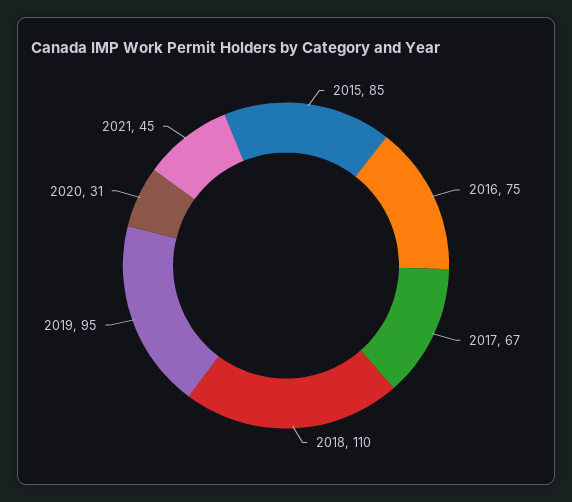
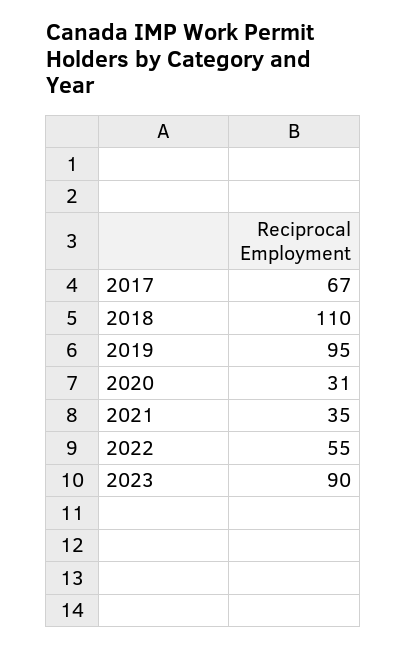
2015: 85 -> none
2016: 75 -> none
2021: 45 -> 35
2022: none -> 55
2023: none -> 90

